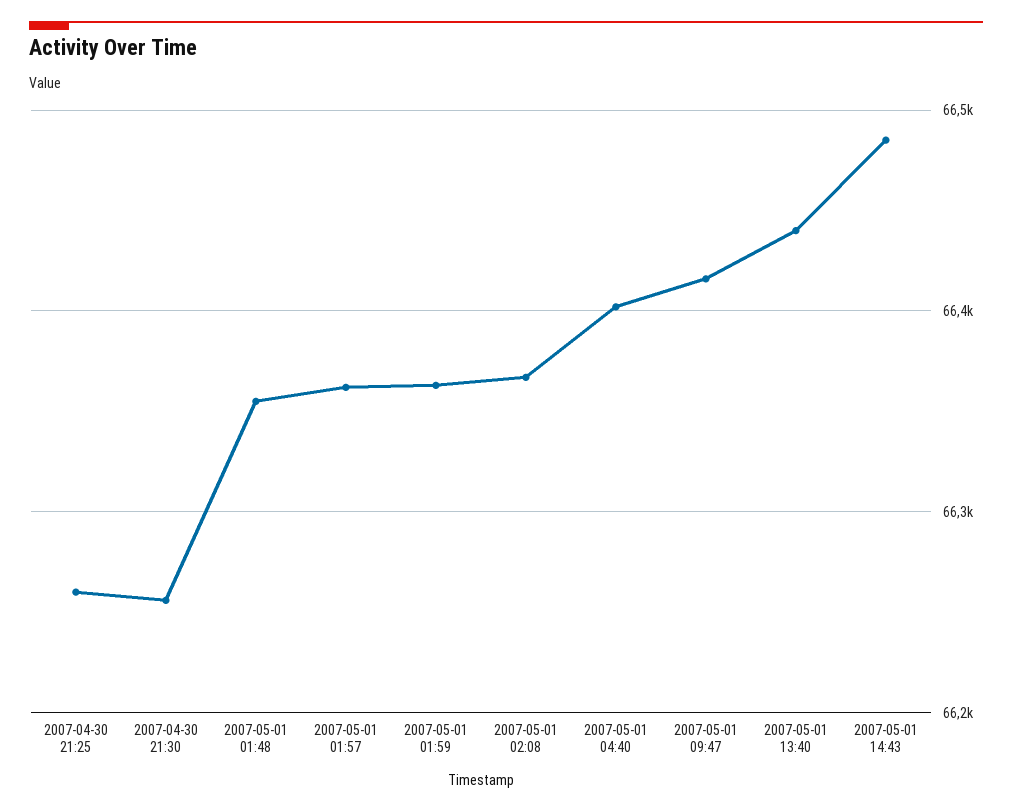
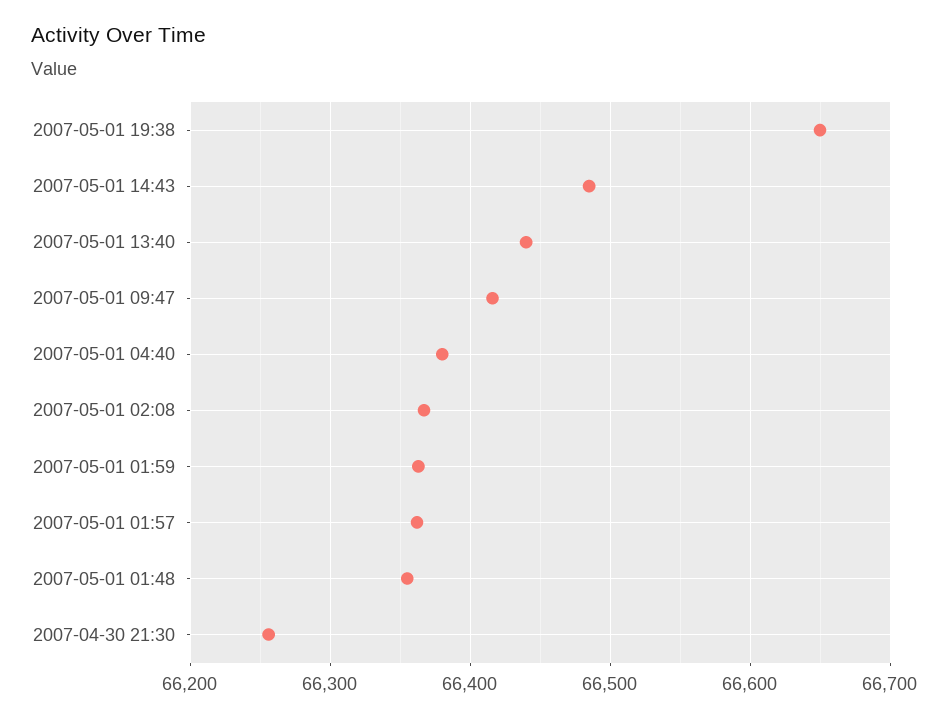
2007-04-30 21:25: 66260 -> none
2007-05-01 04:40: 66400 -> 66380
2007-05-01 19:38: none -> 66650

